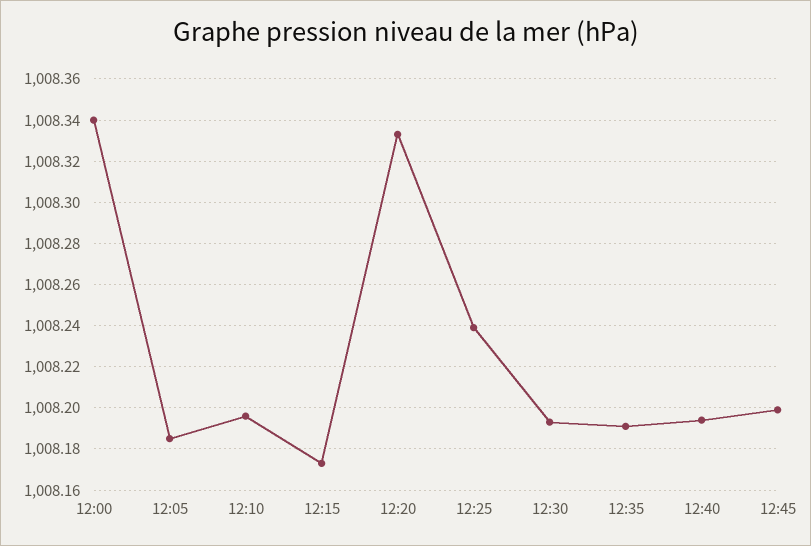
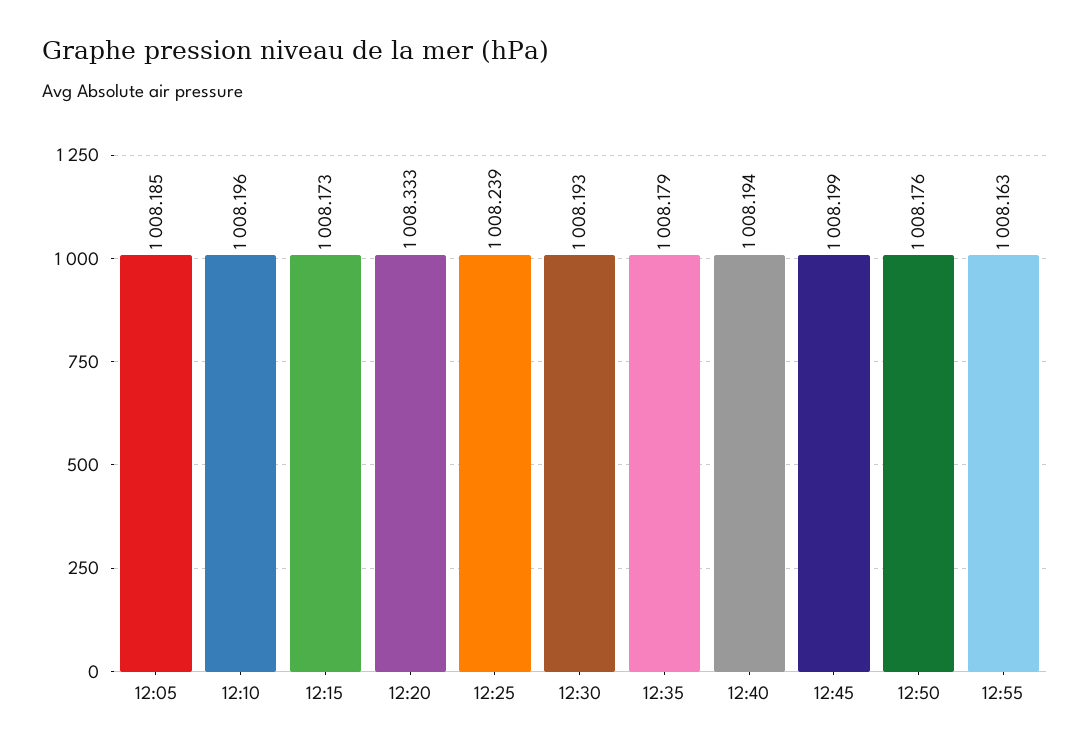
12:00: 1008.34 -> none
12:35: 1008.19 -> 1008.179
12:50: none -> 1008.176
12:55: none -> 1008.163

